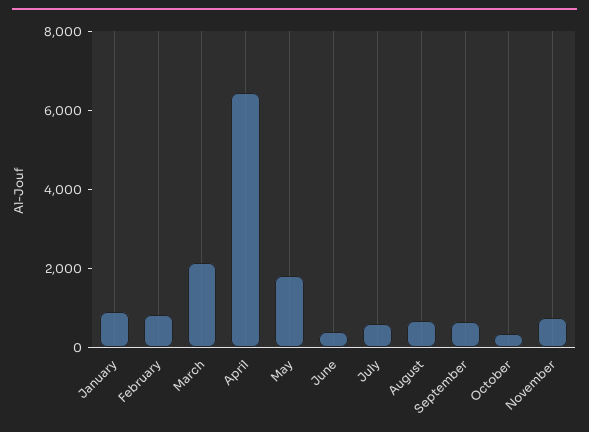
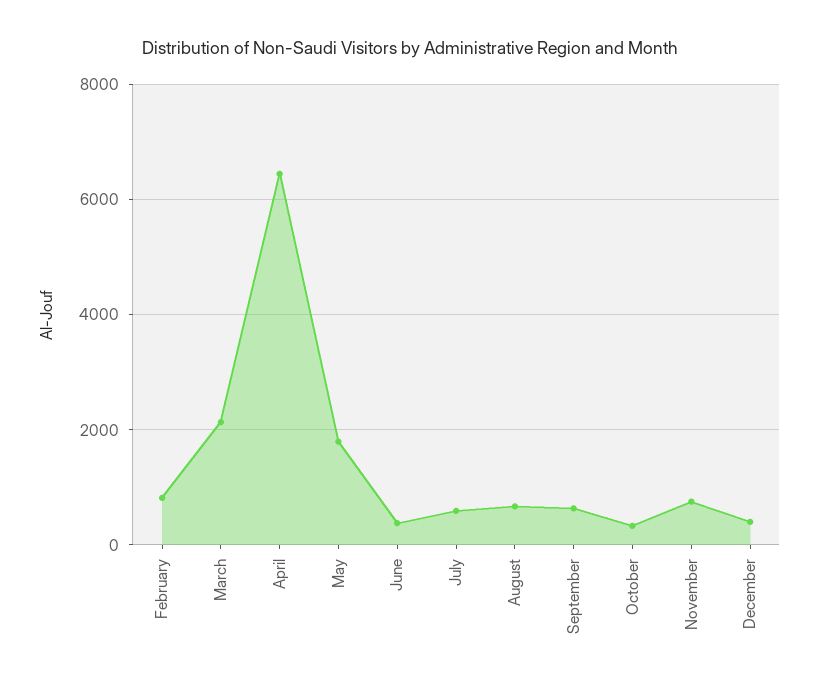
January: 1000 -> none
December: none -> 400

